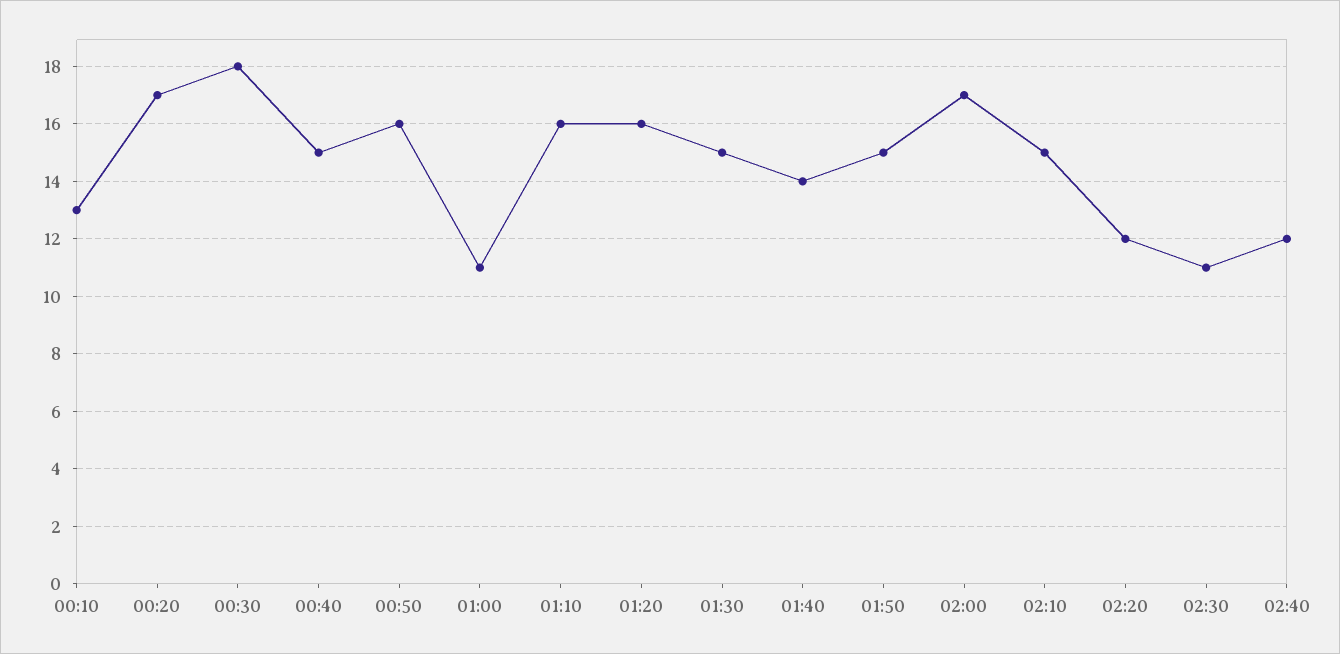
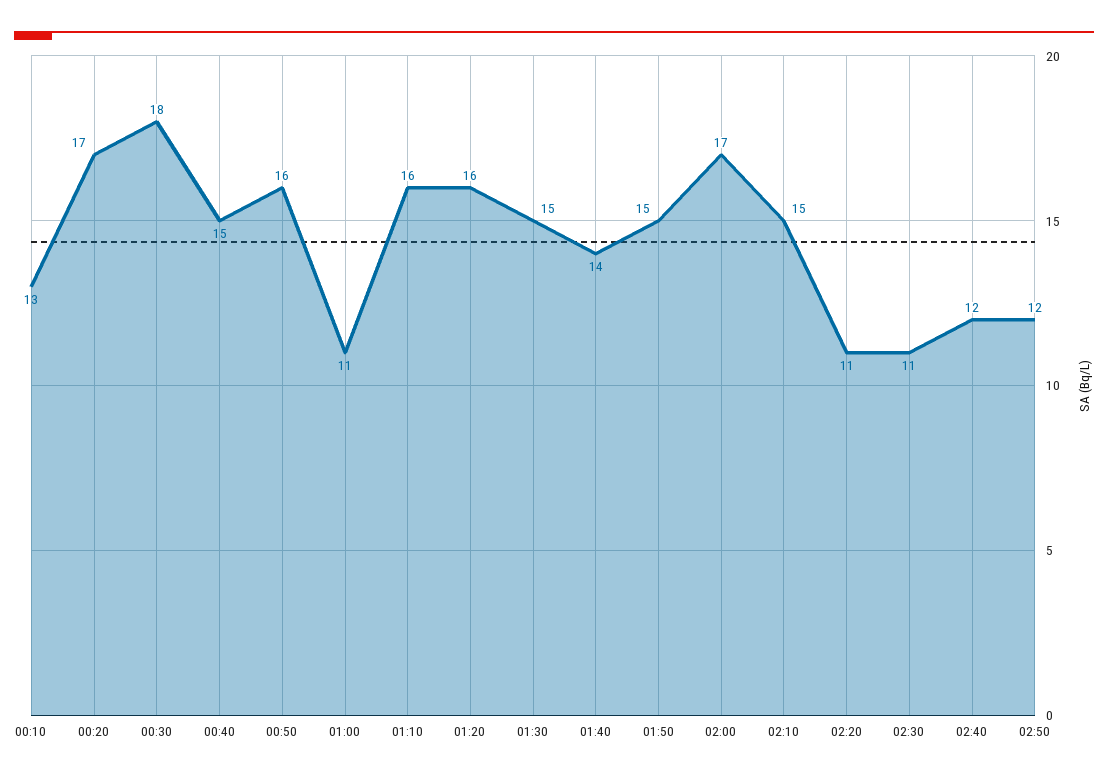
02:20: 12 -> 11
02:50: none -> 12

